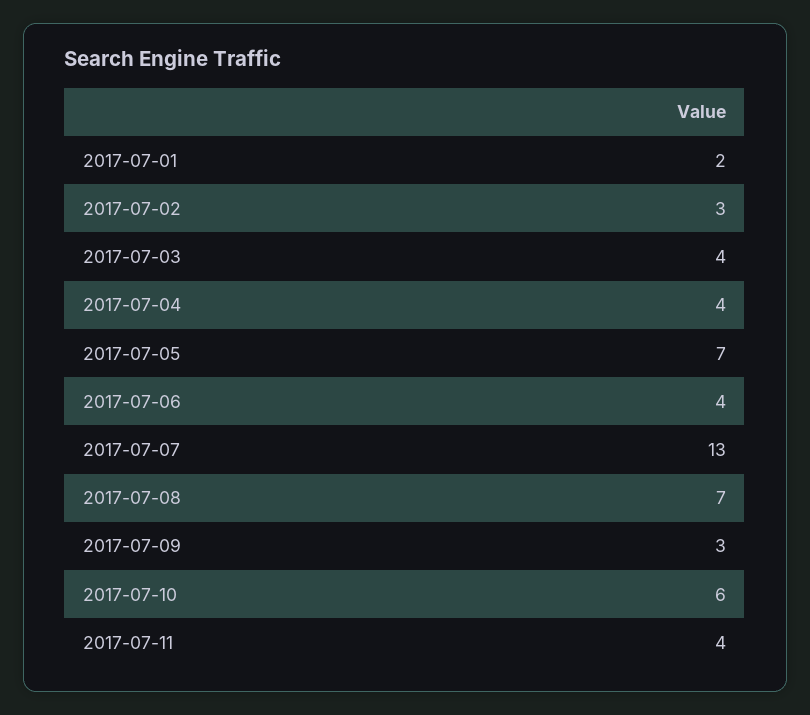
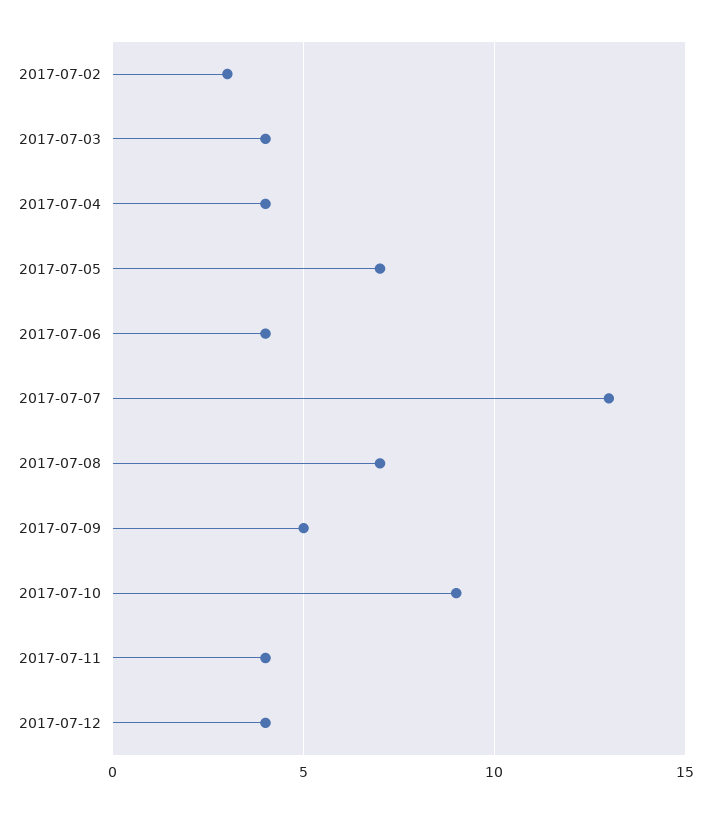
2017-07-01: 2 -> none
2017-07-09: 3 -> 5
2017-07-10: 6 -> 9
2017-07-12: none -> 4

